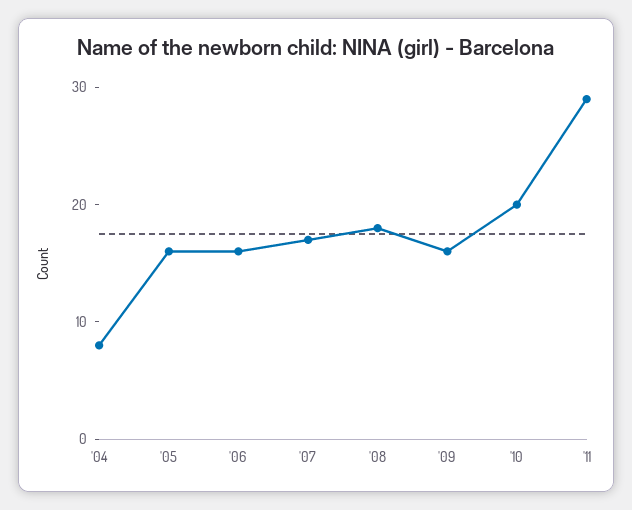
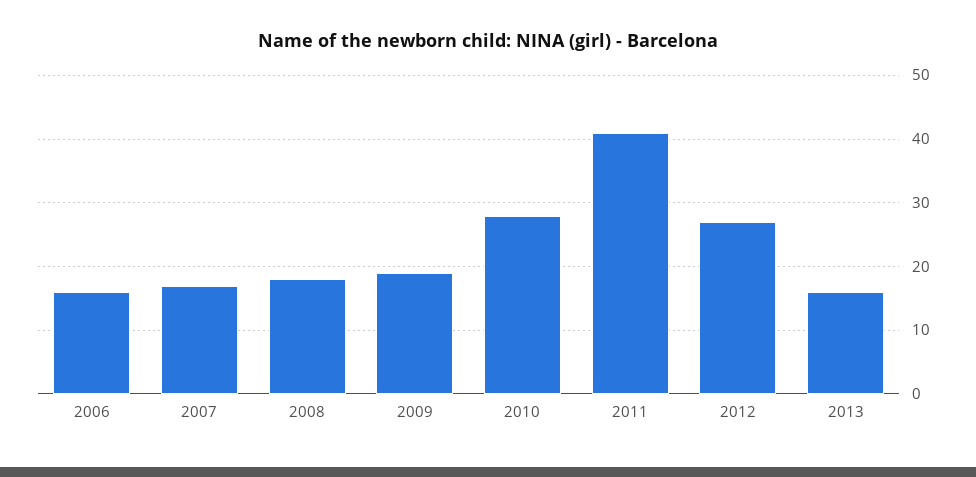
'04: 8 -> none
'05: 16 -> none
'09: 16 -> 19
'10: 20 -> 28
'11: 29 -> 41
2012: none -> 27
2013: none -> 16

